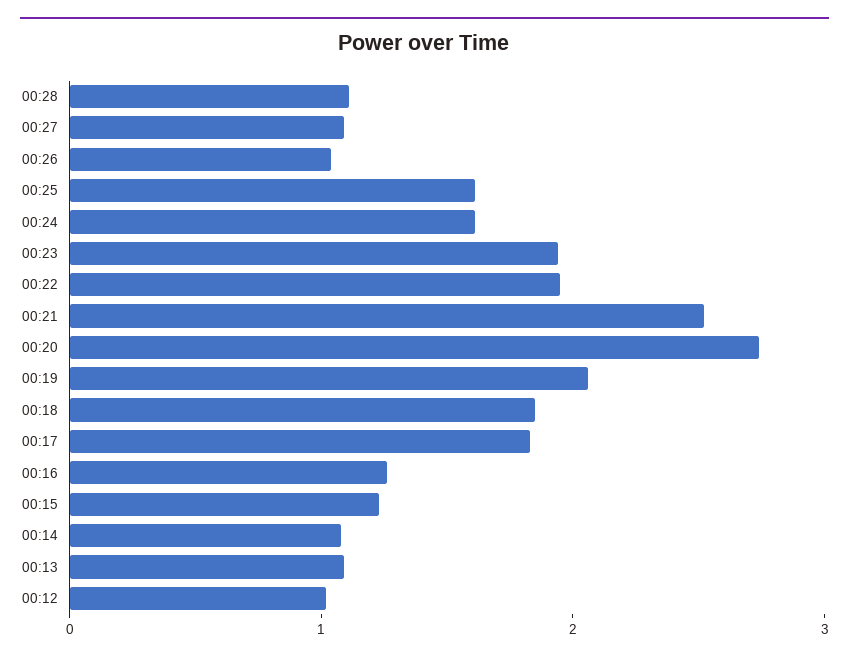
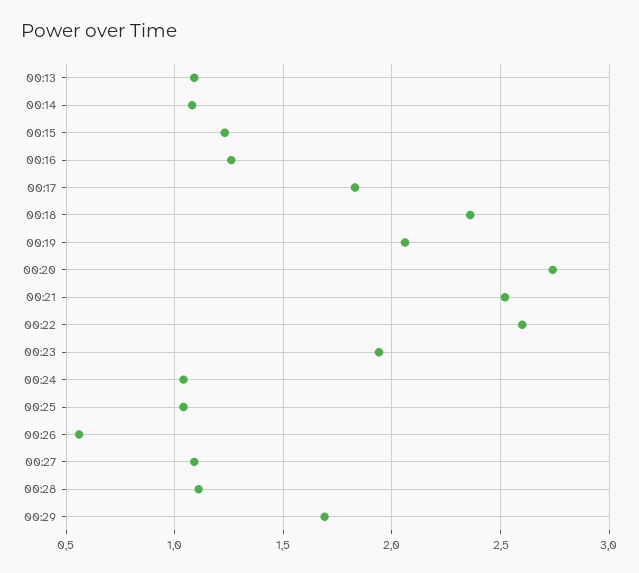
00:26: 1 -> 0.55
00:25: 1.6 -> 1.05
00:24: 1.6 -> 1.05
00:22: 2 -> 2.6
00:18: 1.8 -> 2.35
00:12: 1 -> none
00:29: none -> 1.7

